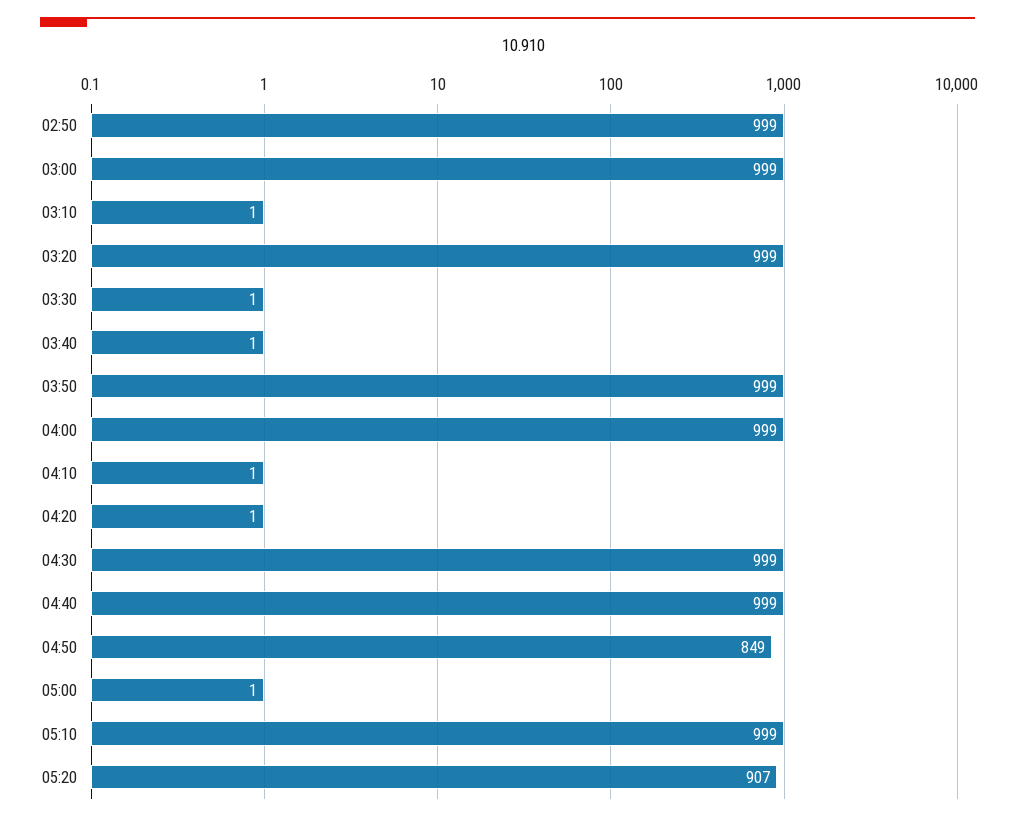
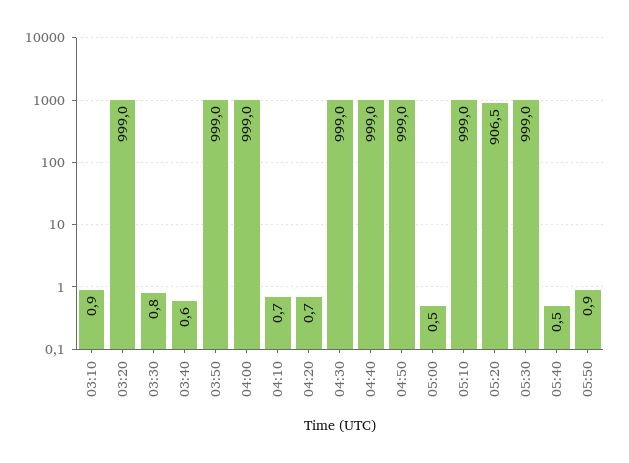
02:50: 999 -> none
03:00: 999 -> none
04:50: 849 -> 999
05:30: none -> 999
05:40: none -> 0.5
05:50: none -> 0.9

